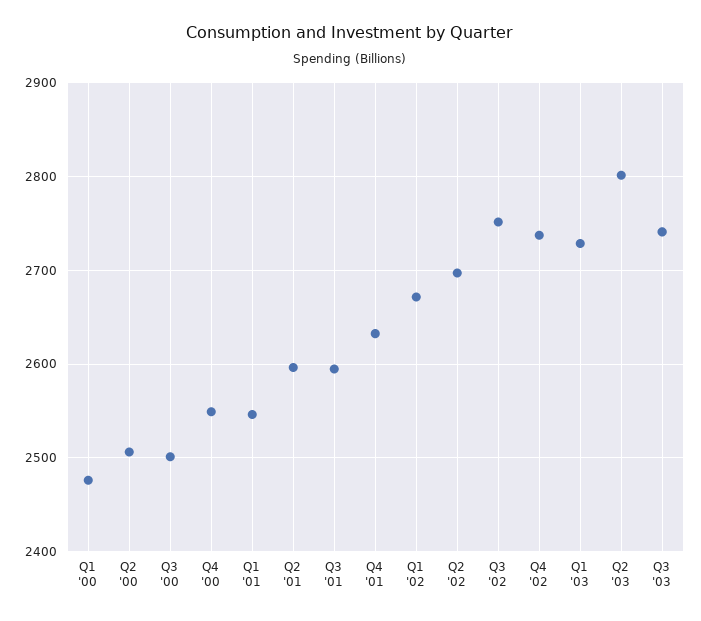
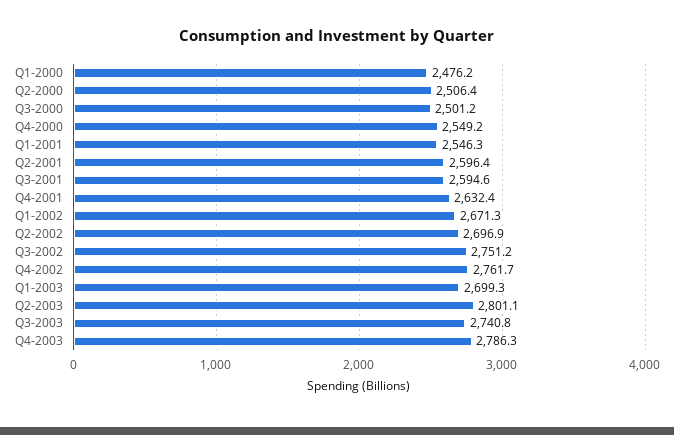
Q4 '02: 2740 -> 2761.7
Q1 '03: 2730 -> 2699.3
Q4-2003: none -> 2786.3

